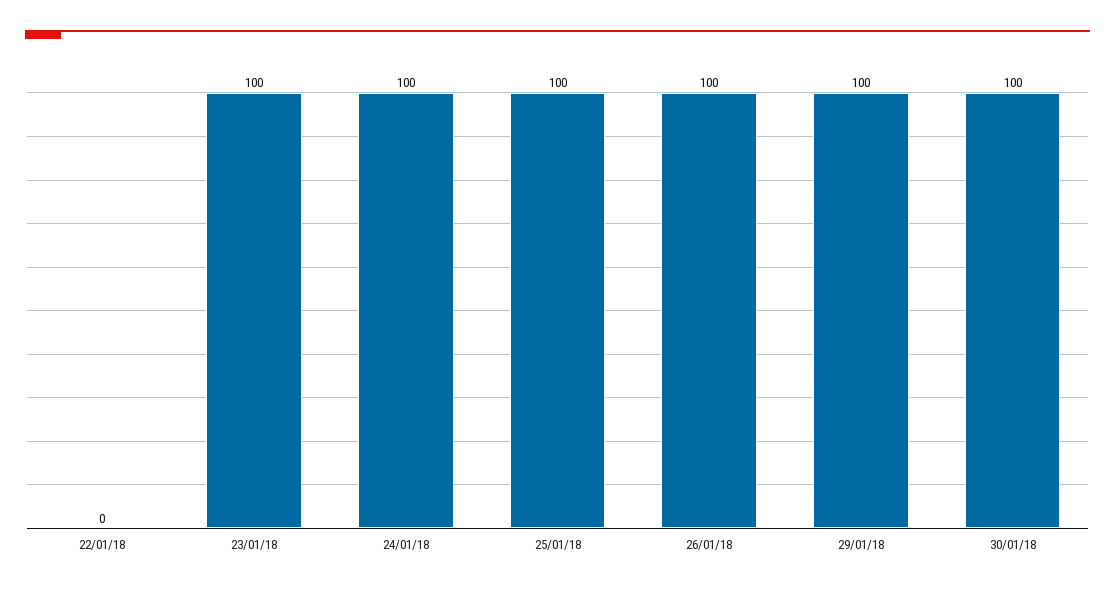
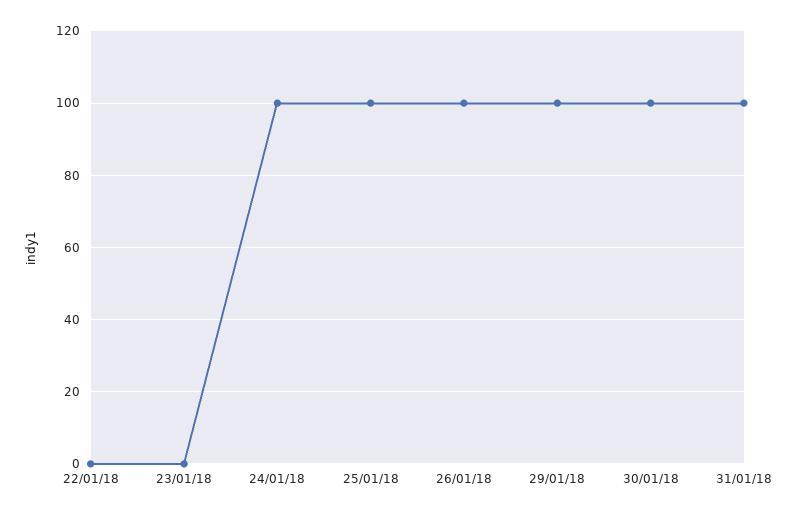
23/01/18: 100 -> 0
31/01/18: none -> 100

